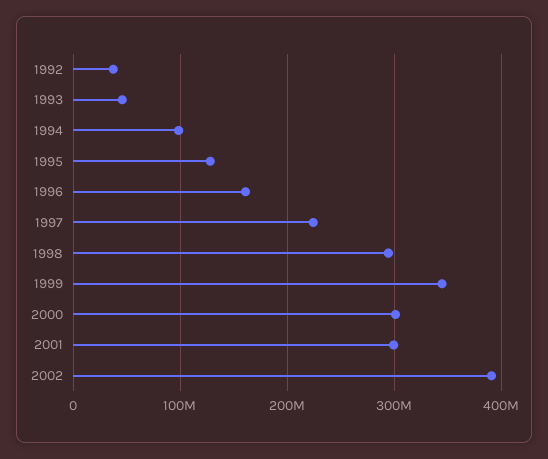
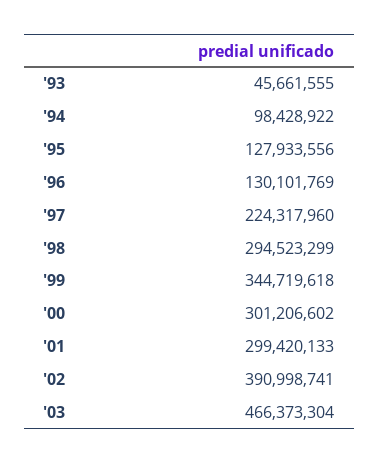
1992: 40000000 -> none
1996: 160000000 -> 130101769
'03: none -> 466373304

